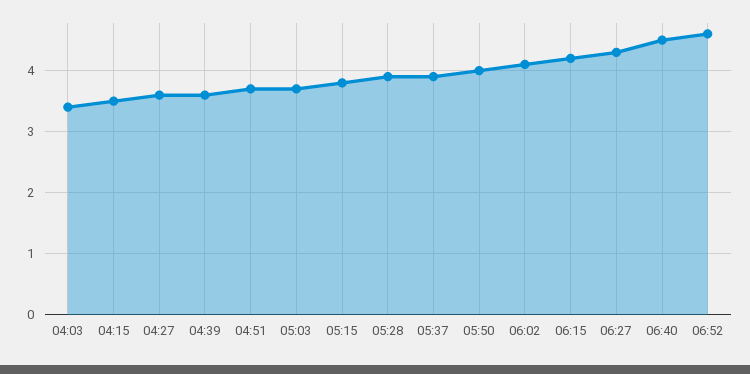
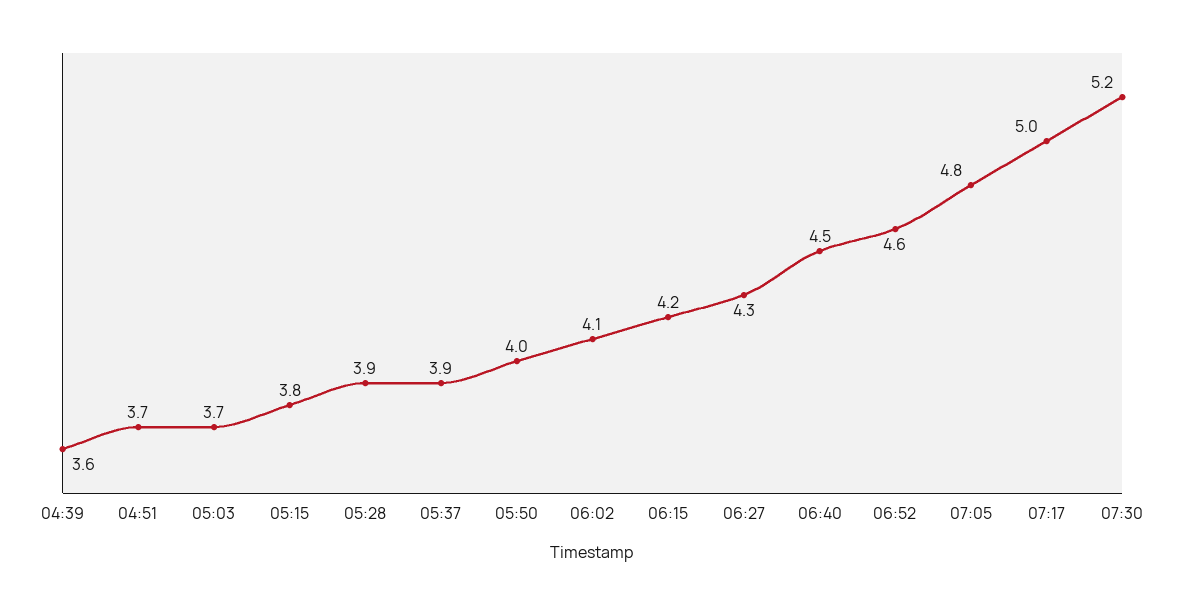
04:03: 3.4 -> none
04:15: 3.5 -> none
04:27: 3.6 -> none
07:05: none -> 4.8
07:17: none -> 5
07:30: none -> 5.2

